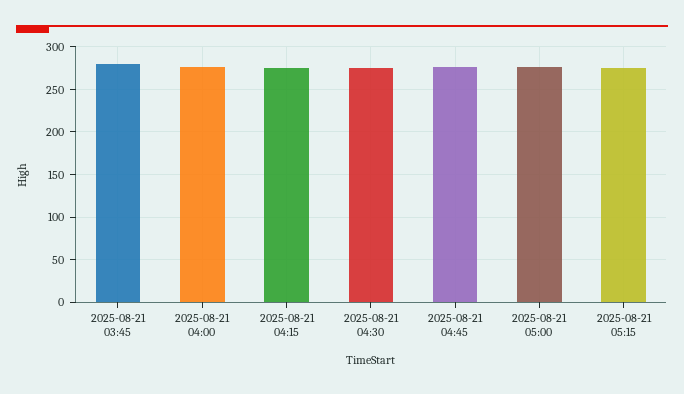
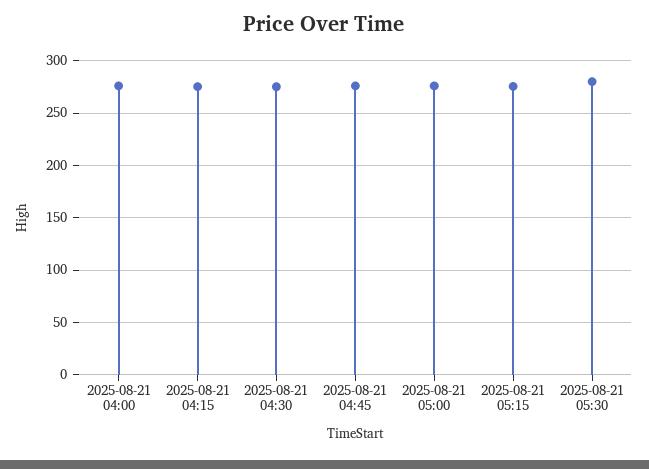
2025-08-21 03:45: 280 -> none
2025-08-21 05:30: none -> 280

